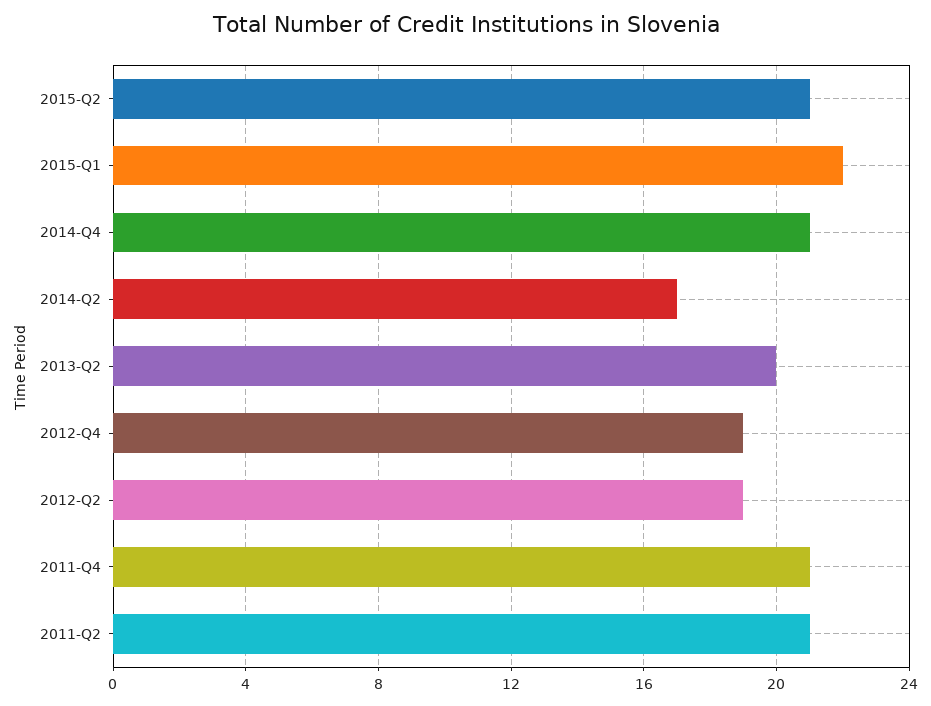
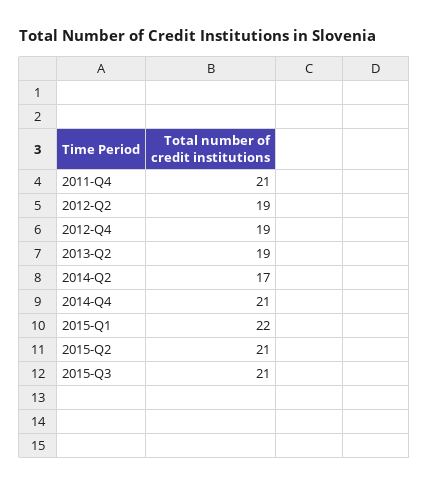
2013-Q2: 20 -> 19
2011-Q2: 21 -> none
2015-Q3: none -> 21

